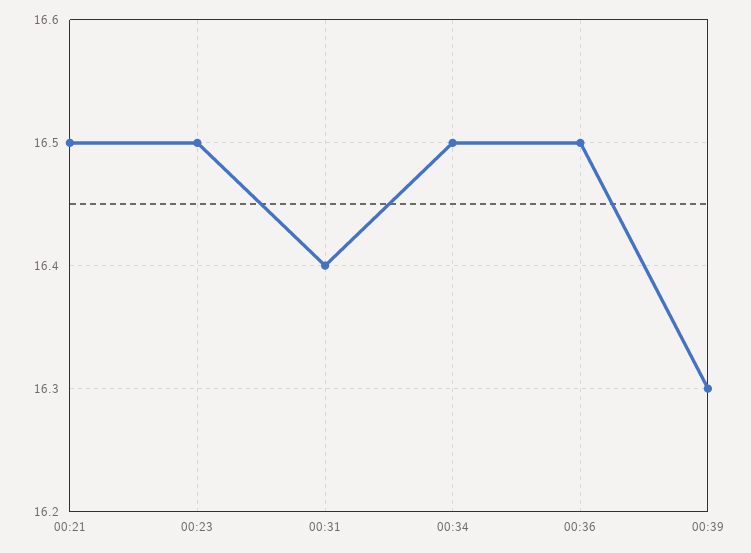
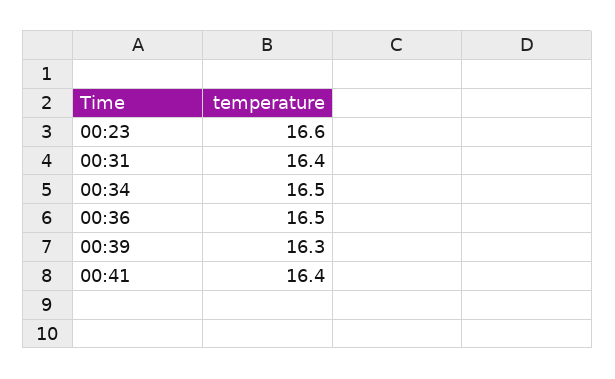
00:21: 16.5 -> none
00:23: 16.5 -> 16.6
00:41: none -> 16.4

